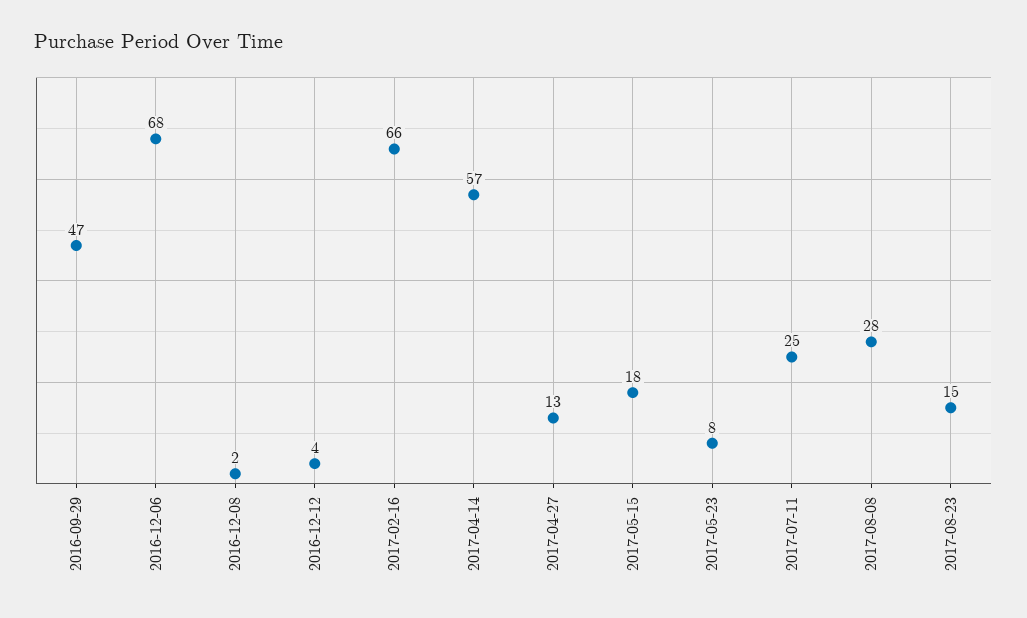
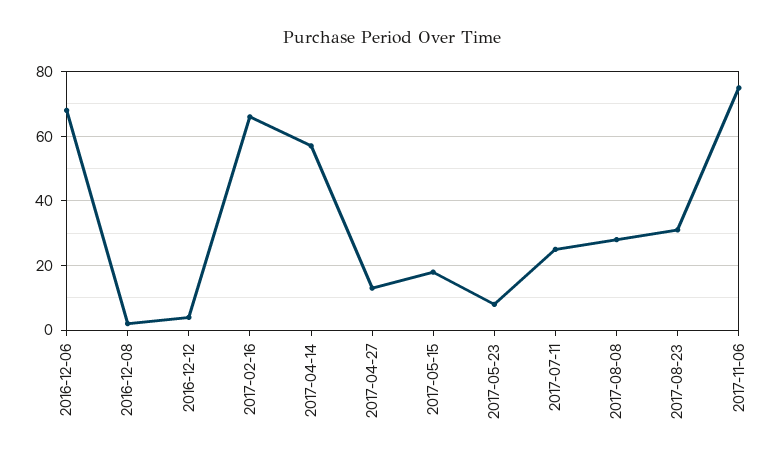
2016-09-29: 47 -> none
2017-08-23: 15 -> 30
2017-11-06: none -> 75

